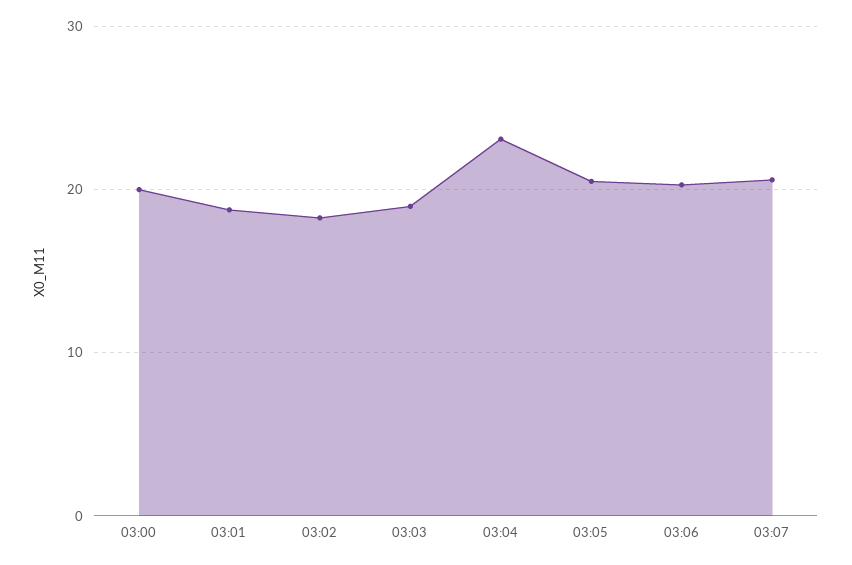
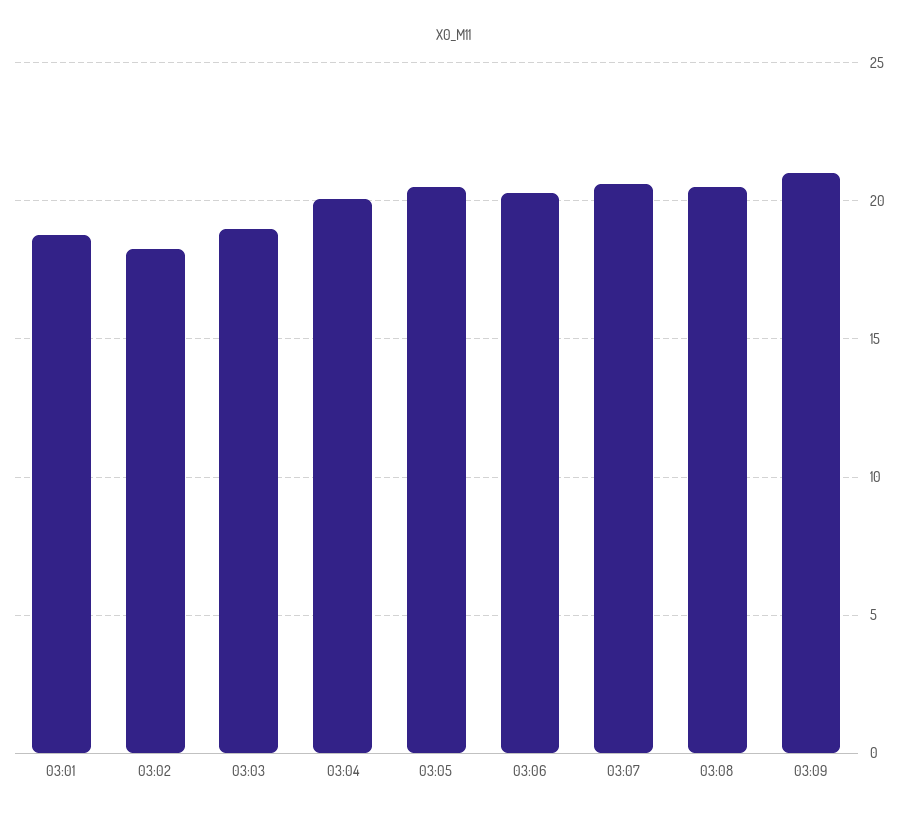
03:00: 20 -> none
03:04: 23 -> 20
03:08: none -> 20.5
03:09: none -> 21

